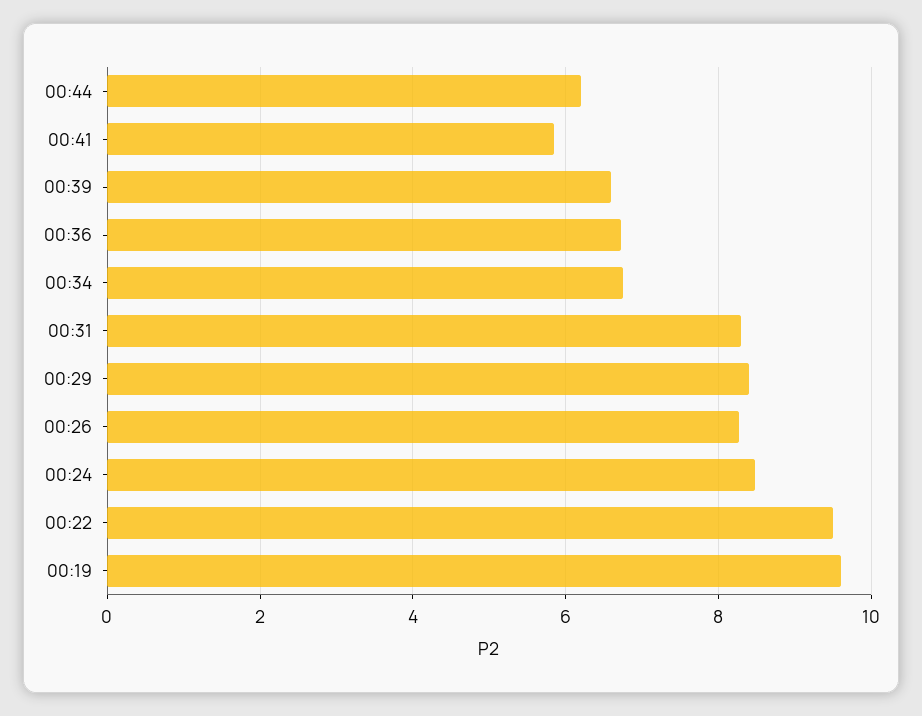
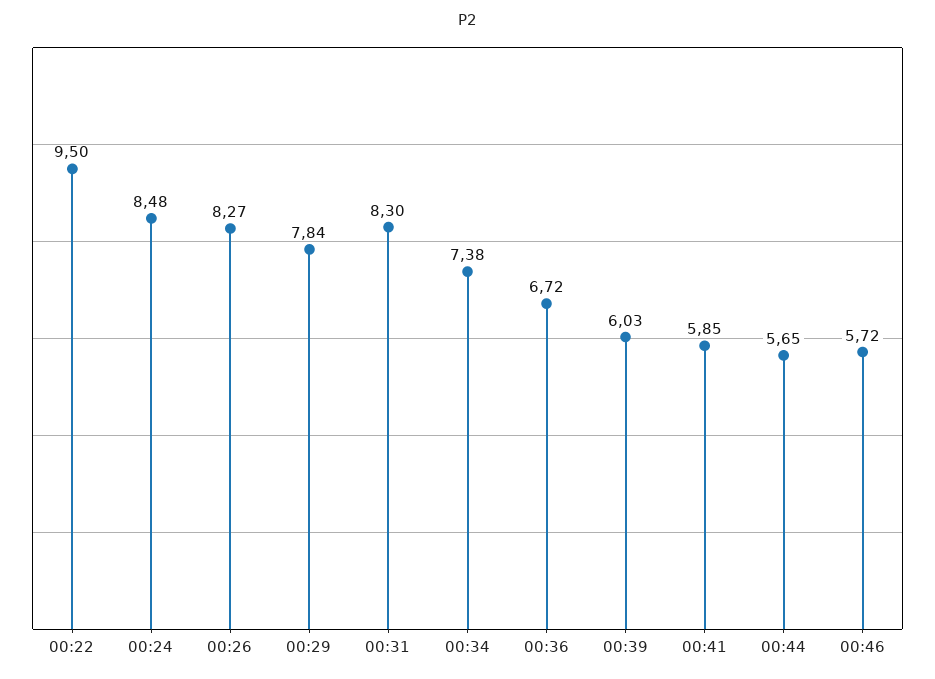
00:44: 6.2 -> 5.65
00:39: 6.6 -> 6.03
00:34: 6.8 -> 7.38
00:29: 8.4 -> 7.84
00:19: 9.6 -> none
00:46: none -> 5.72

